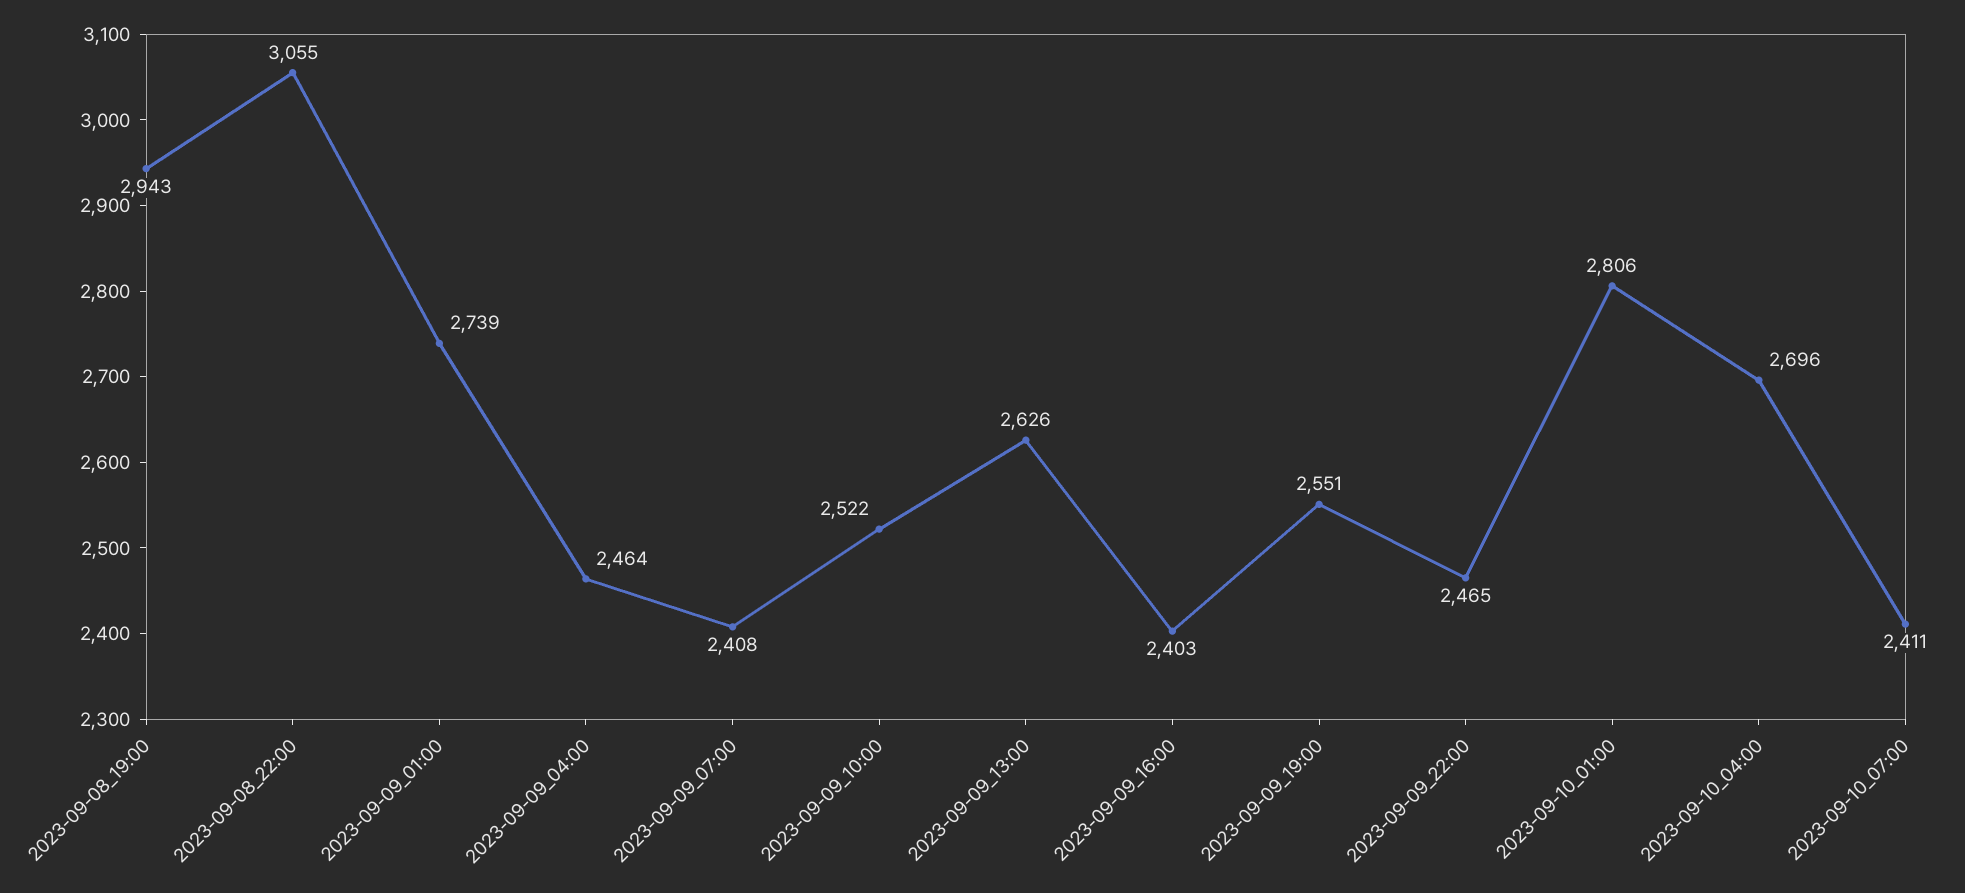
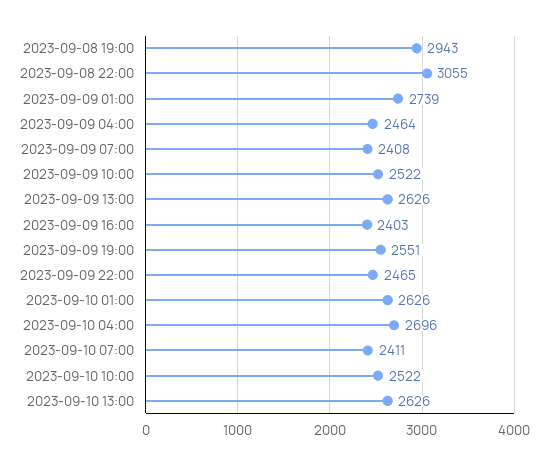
2023-09-10_01:00: 2806 -> 2626
2023-09-10 10:00: none -> 2522
2023-09-10 13:00: none -> 2626

